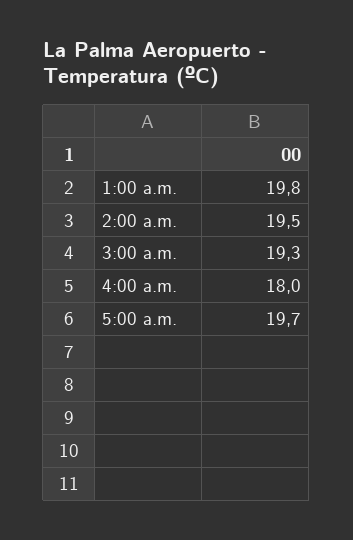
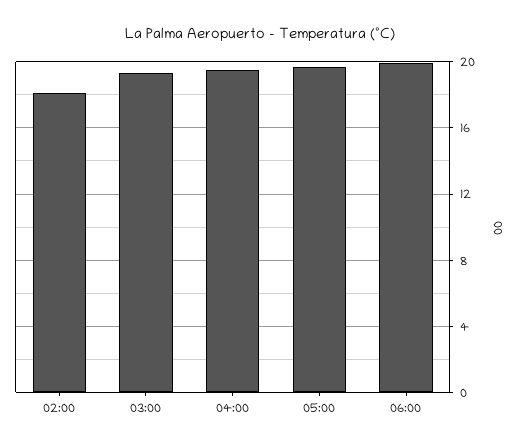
1:00 a.m.: 19.8 -> none
2:00 a.m.: 19.5 -> 18
4:00 a.m.: 18 -> 19.5
06:00: none -> 20

